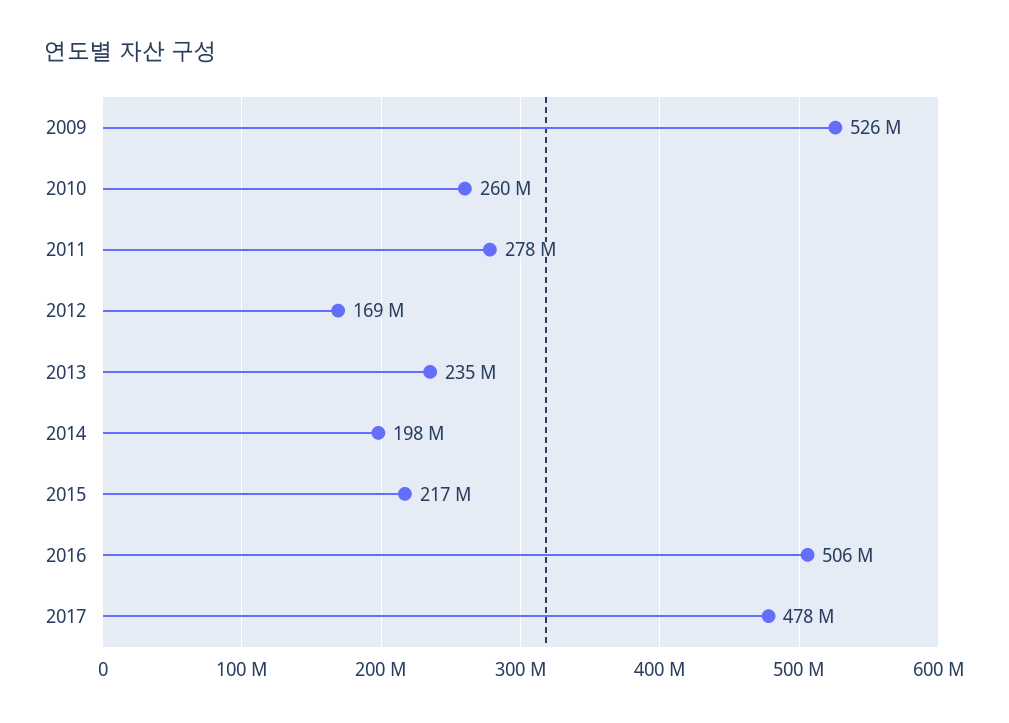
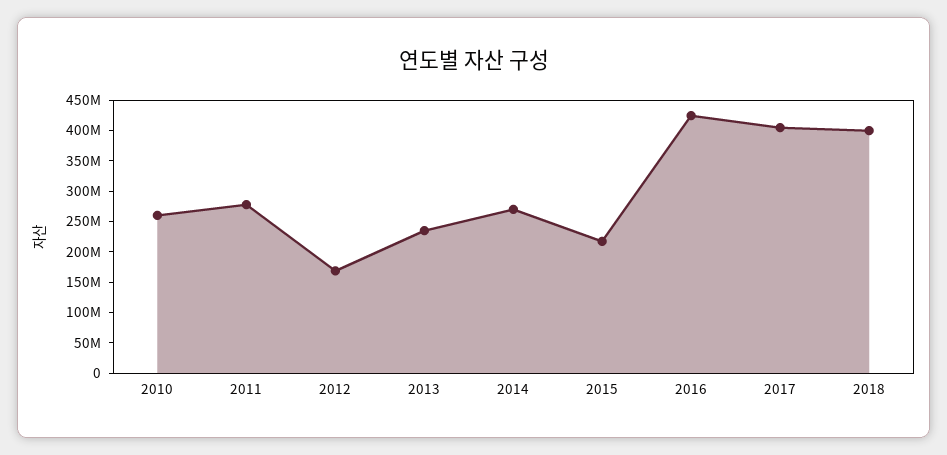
2009: 526000000 -> none
2014: 198000000 -> 275000000
2016: 506000000 -> 425000000
2017: 478000000 -> 400000000
2018: none -> 400000000

